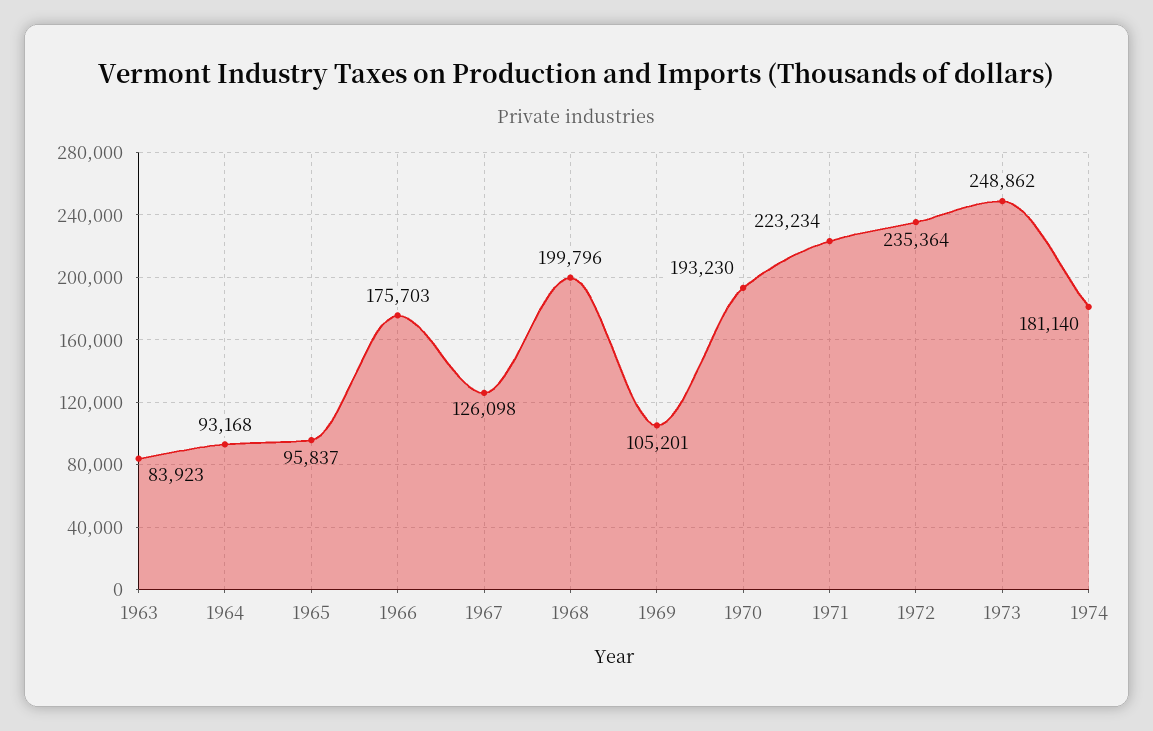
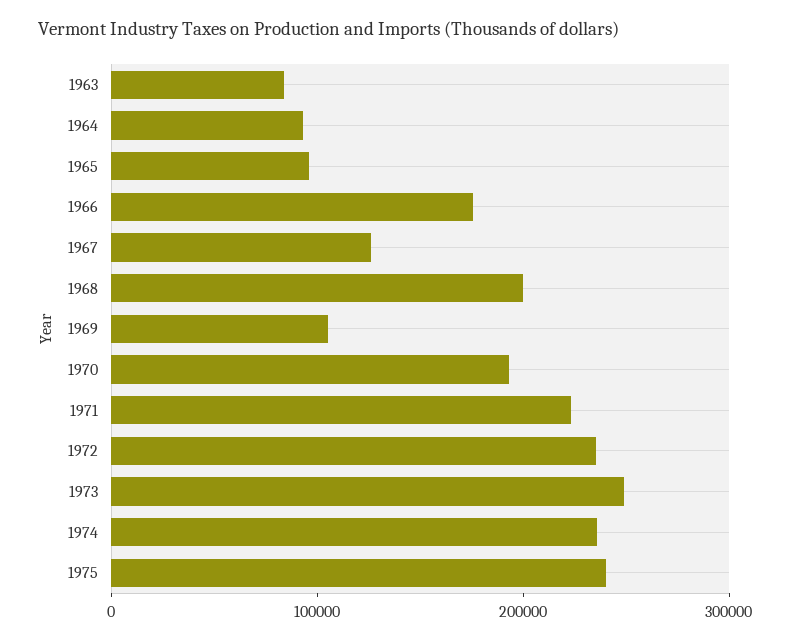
1974: 181140 -> 240000
1975: none -> 240000

